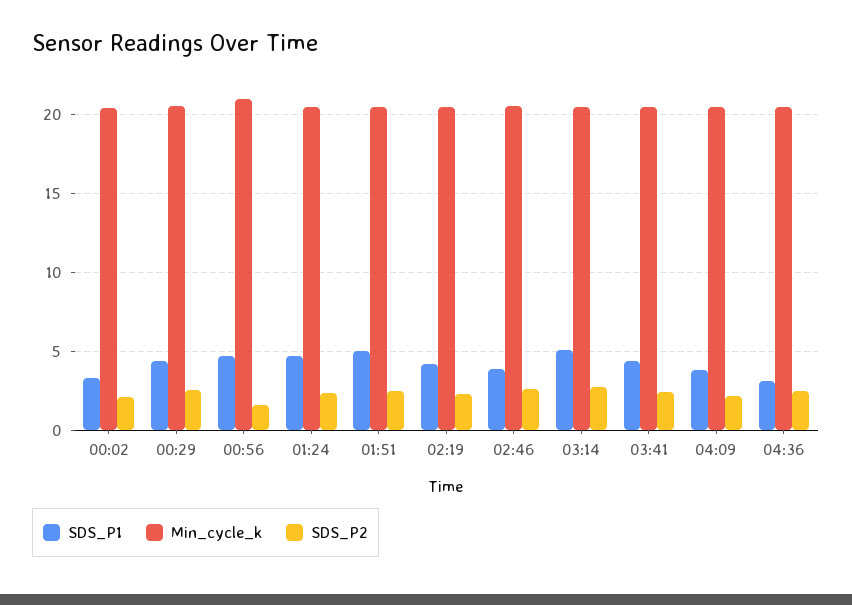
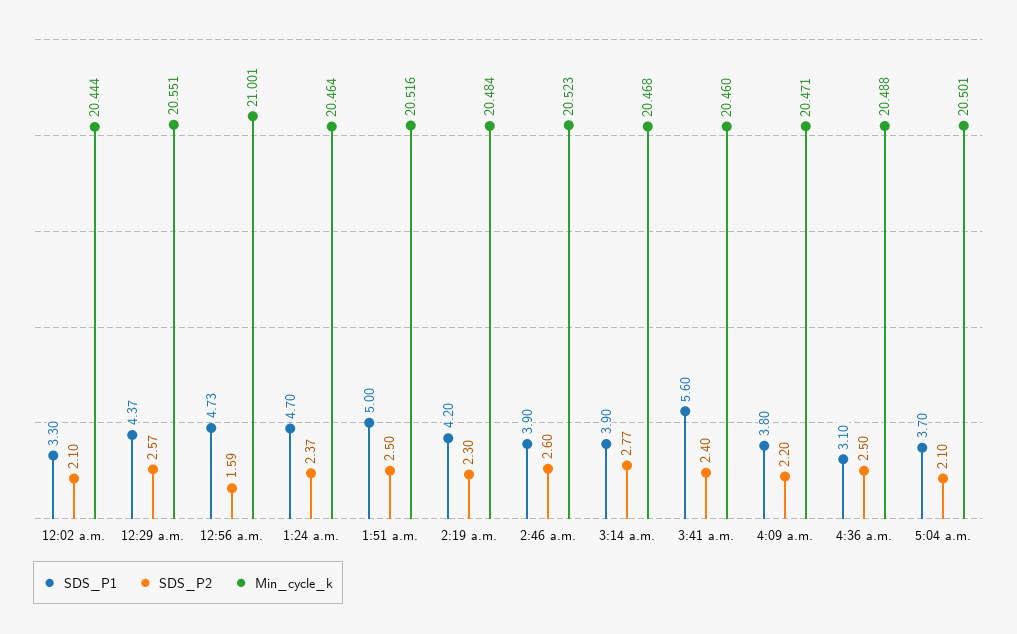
SDS_P1, 03:14: 5 -> 3.9
SDS_P1, 03:41: 4.5 -> 5.6
SDS_P1, 5:04 a.m.: none -> 3.7
SDS_P2, 5:04 a.m.: none -> 2.1
Min_cycle_k, 5:04 a.m.: none -> 20.501

